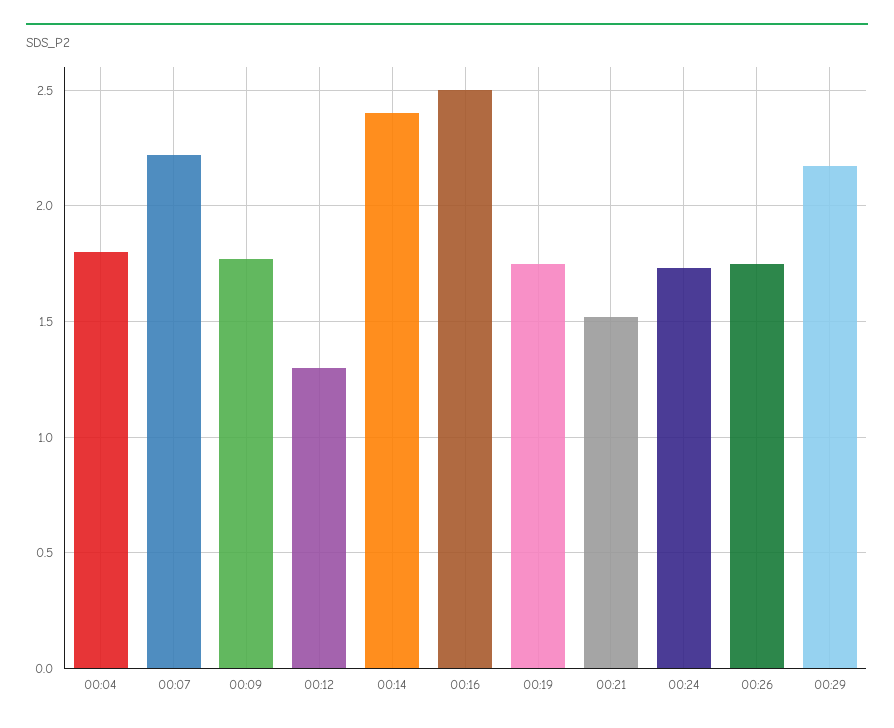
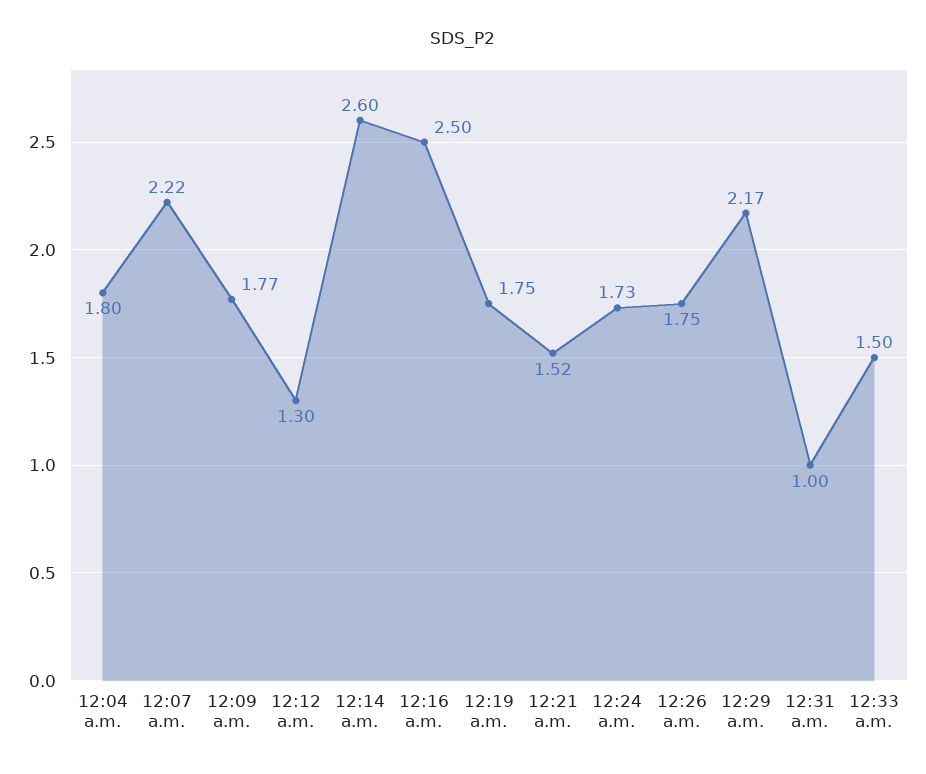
00:14: 2.4 -> 2.6
12:31 a.m.: none -> 1
12:33 a.m.: none -> 1.5

